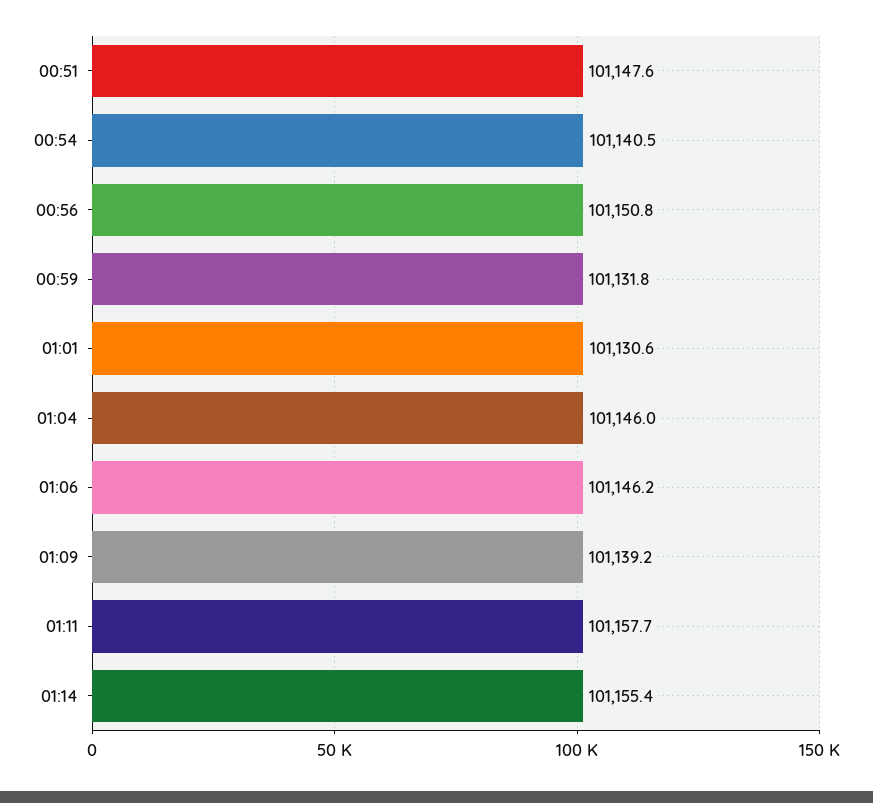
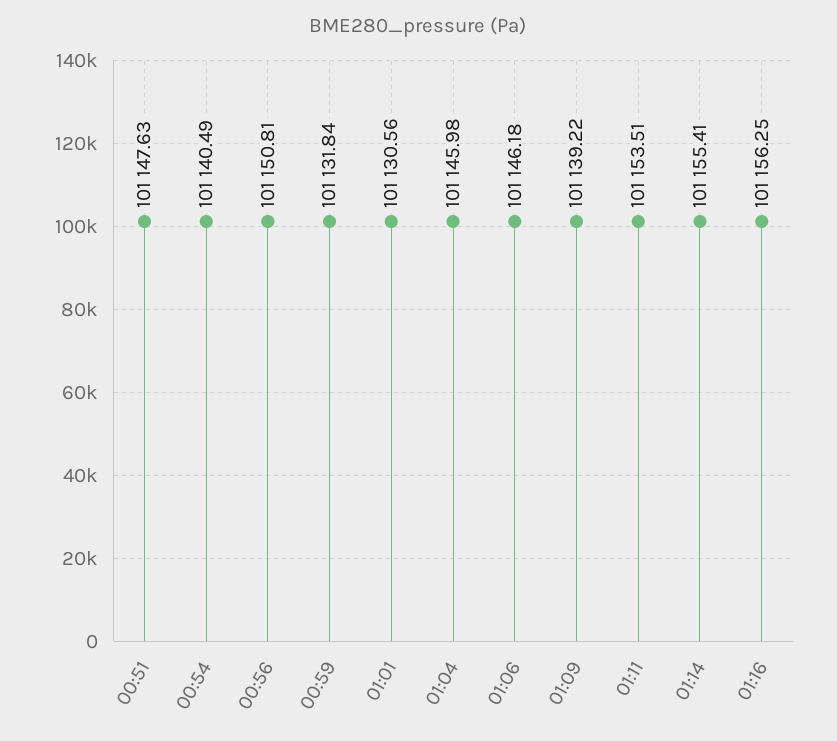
01:11: 101157.7 -> 101153.51
01:16: none -> 101156.25

